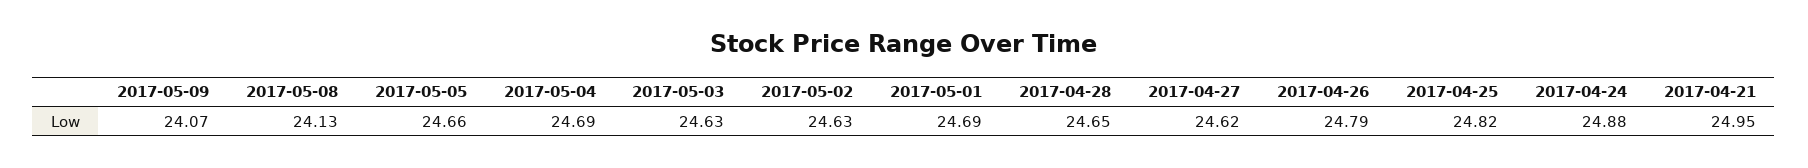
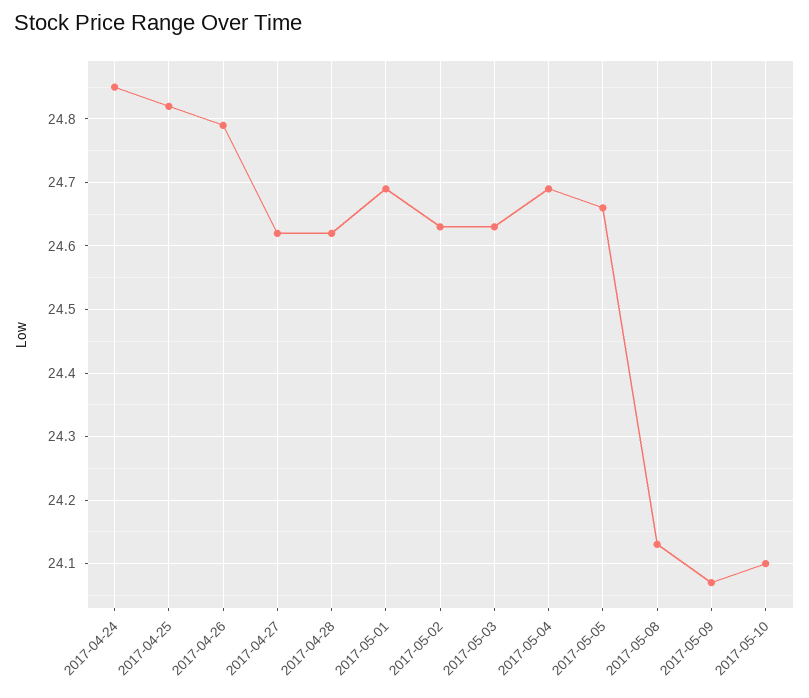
2017-04-28: 24.65 -> 24.62
2017-04-24: 24.88 -> 24.85
2017-04-21: 24.95 -> none
2017-05-10: none -> 24.1

